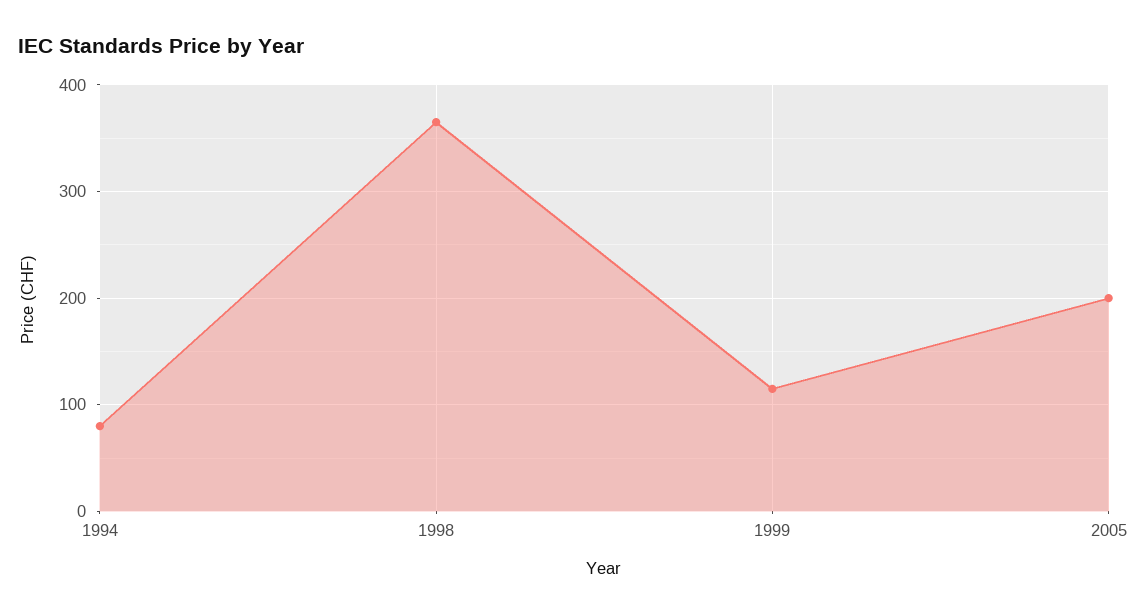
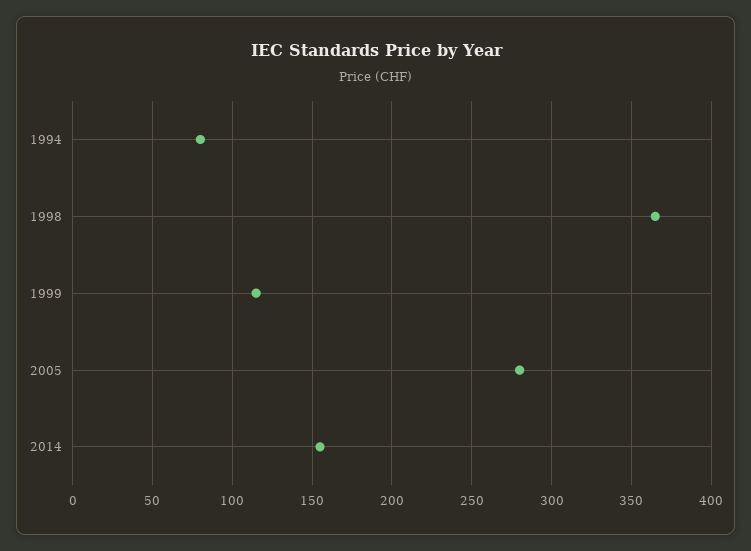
2005: 200 -> 280
2014: none -> 155

